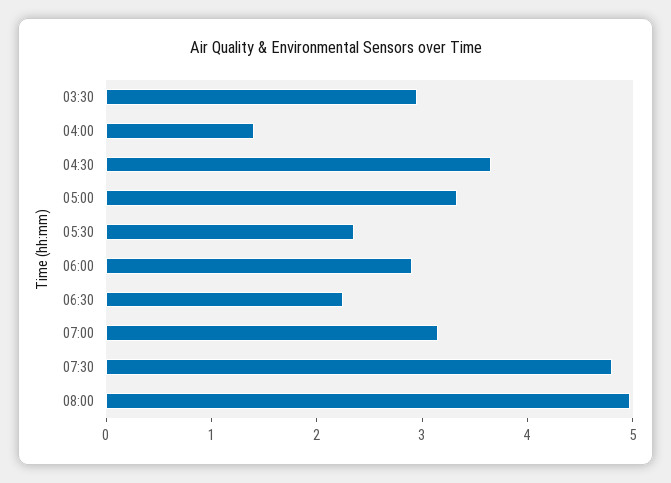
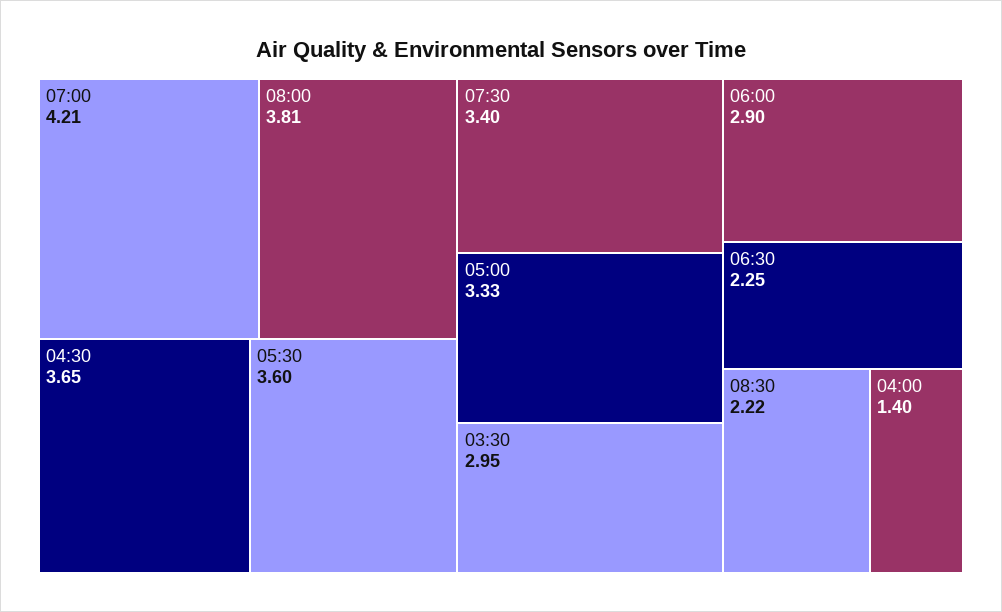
05:30: 2.4 -> 3.6
07:00: 3.2 -> 4.21
07:30: 4.8 -> 3.4
08:00: 5 -> 3.81
08:30: none -> 2.22

